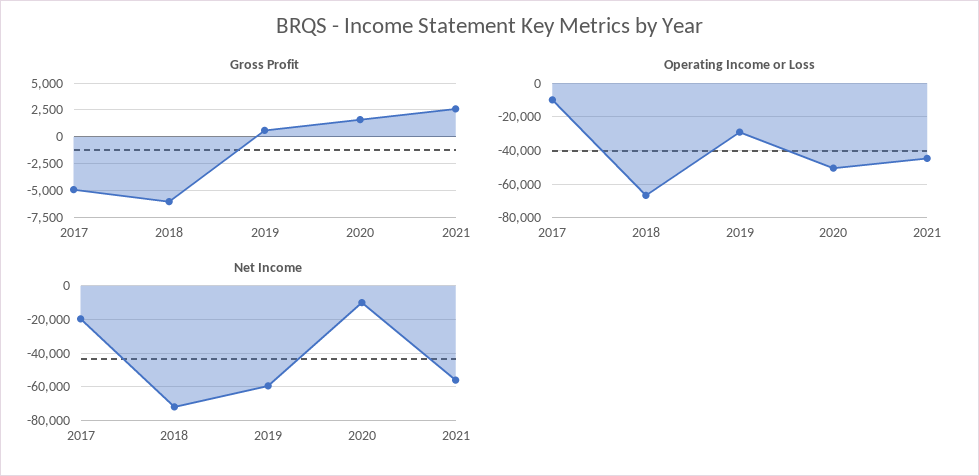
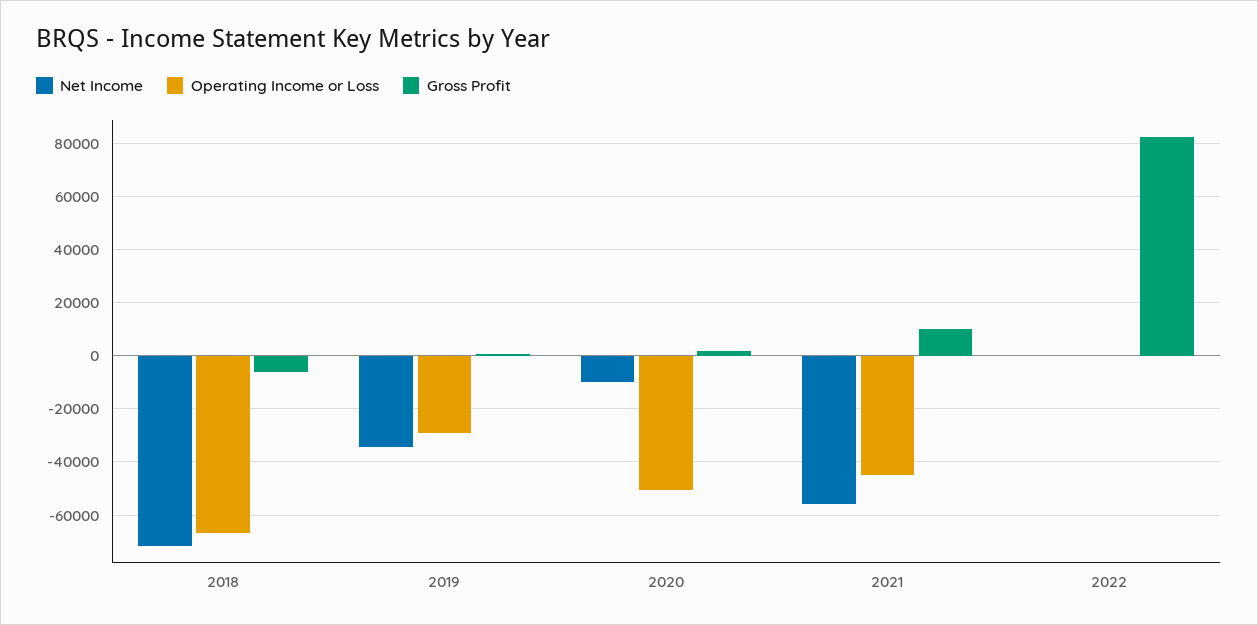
Gross Profit, 2017: -5000 -> none
Gross Profit, 2021: 2500 -> 10000
Operating Income or Loss, 2017: -10000 -> none
Net Income, 2017: -20000 -> none
Net Income, 2019: -60000 -> -35000
Net Income, 2022: none -> 0
Operating Income or Loss, 2022: none -> 0
Gross Profit, 2022: none -> 82500

